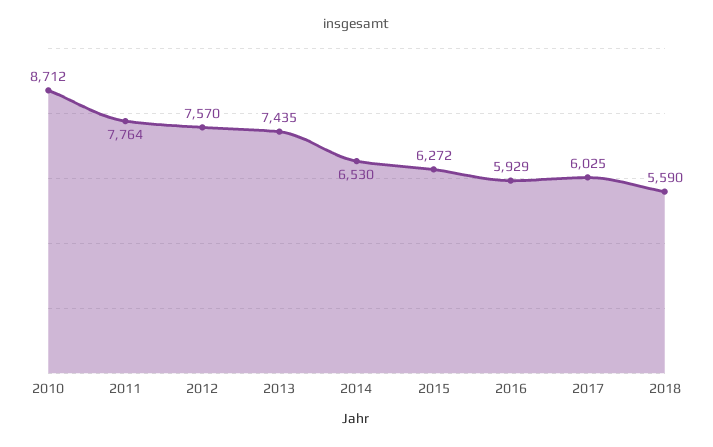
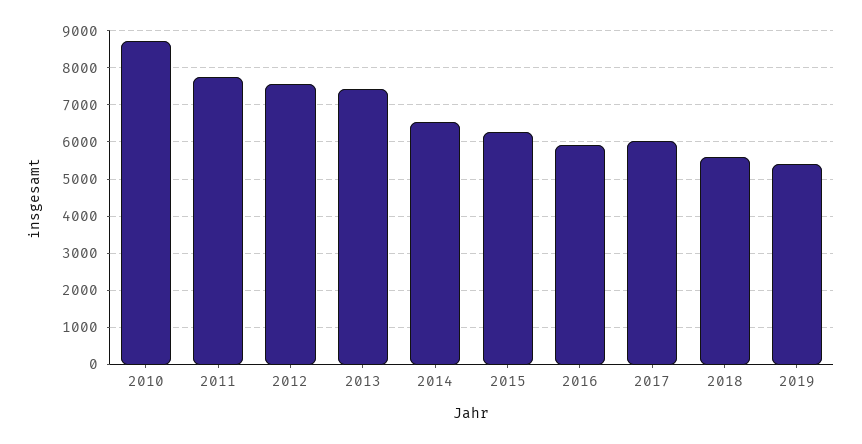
2019: none -> 5400

